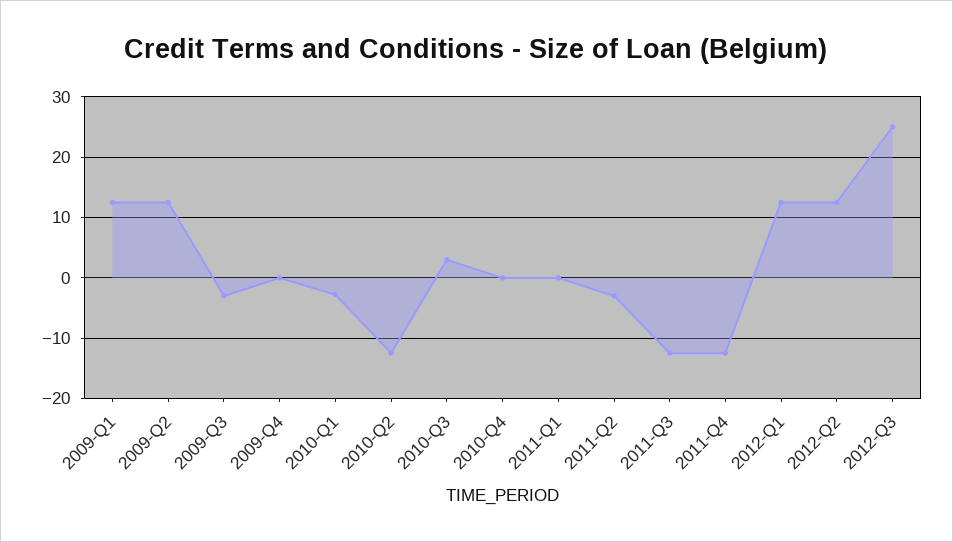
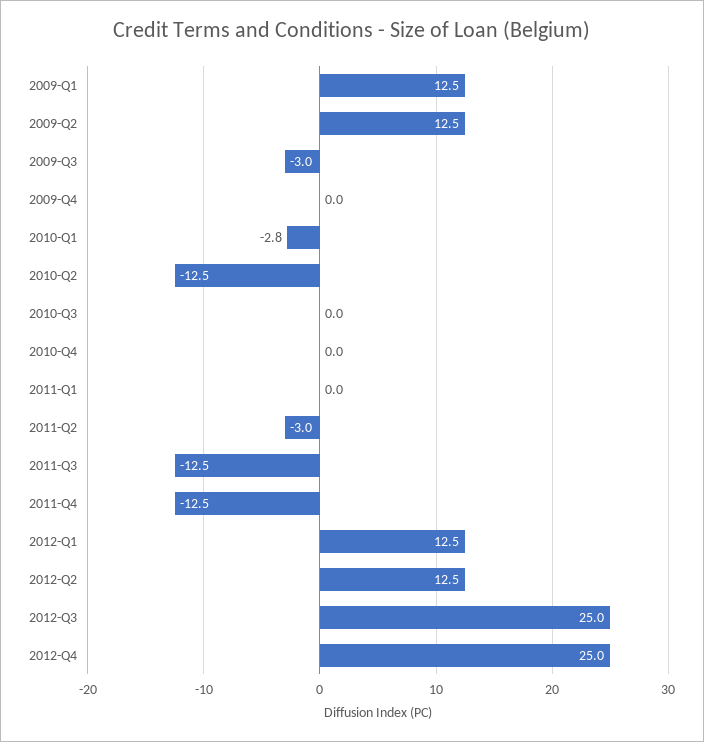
2010-Q3: 3 -> 0
2012-Q4: none -> 25

